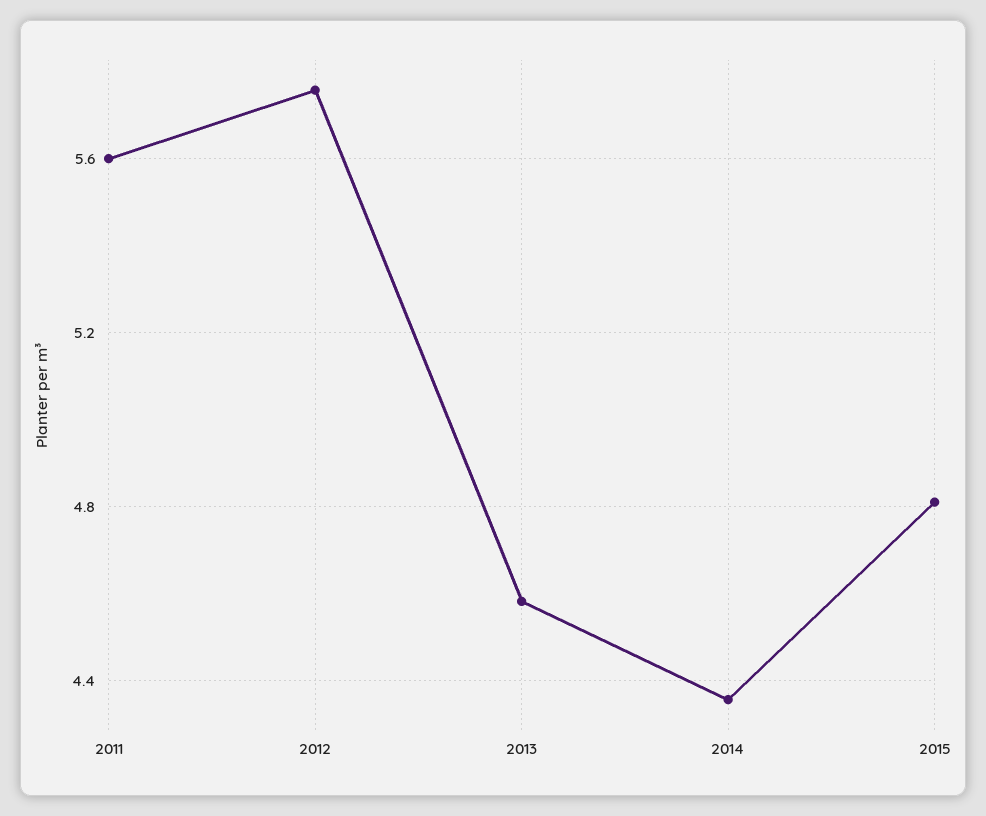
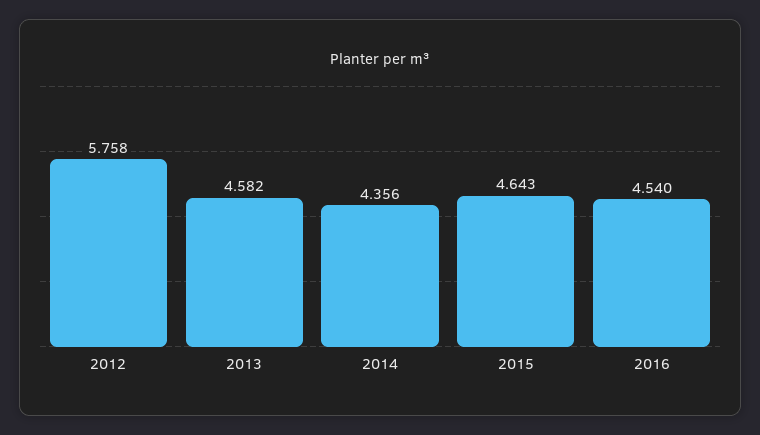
2011: 5.6 -> none
2015: 4.8 -> 4.643
2016: none -> 4.54

